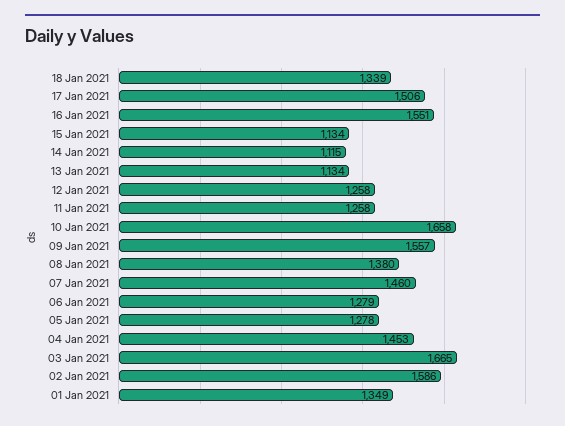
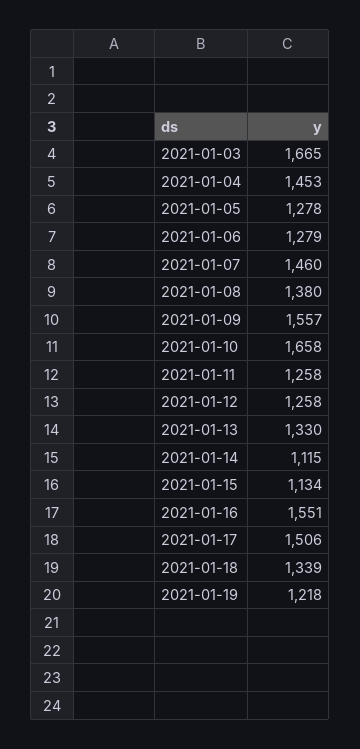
13 Jan 2021: 1134 -> 1330
02 Jan 2021: 1586 -> none
01 Jan 2021: 1349 -> none
2021-01-19: none -> 1218

